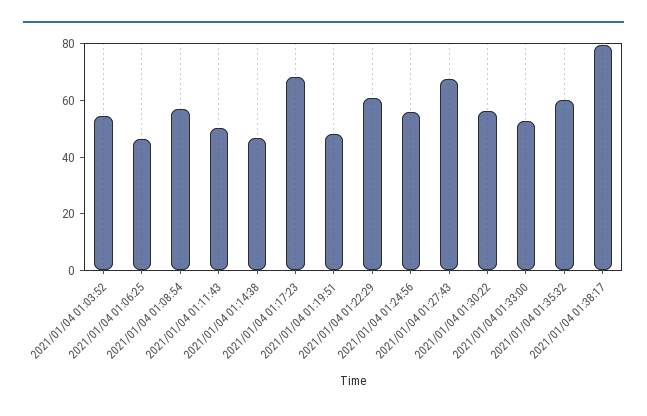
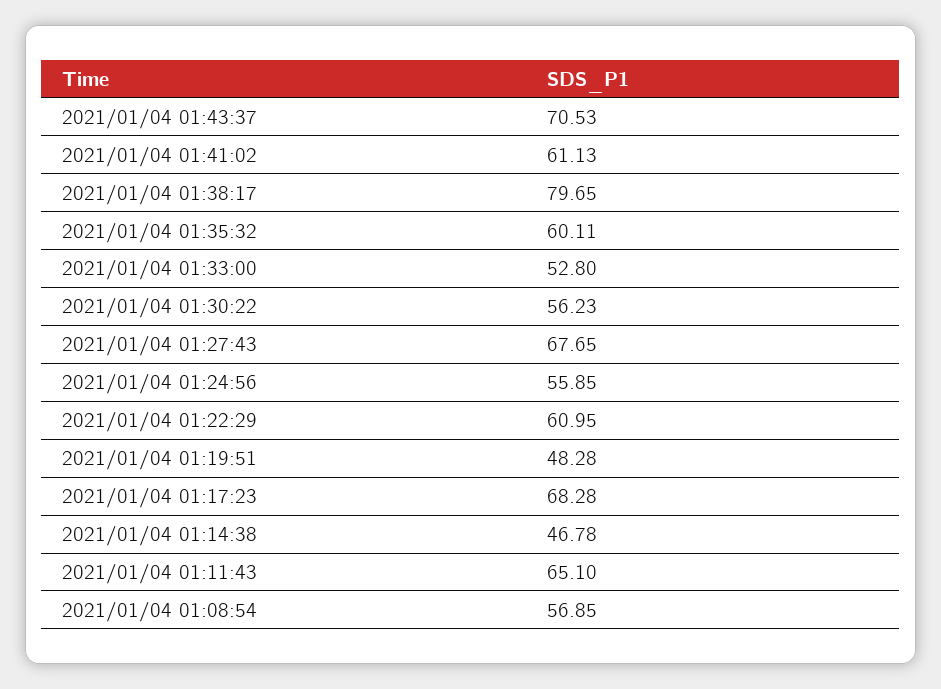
2021/01/04 01:03:52: 55 -> none
2021/01/04 01:06:25: 45 -> none
2021/01/04 01:11:43: 50 -> 65.1
2021/01/04 01:43:37: none -> 70.53
2021/01/04 01:41:02: none -> 61.13

